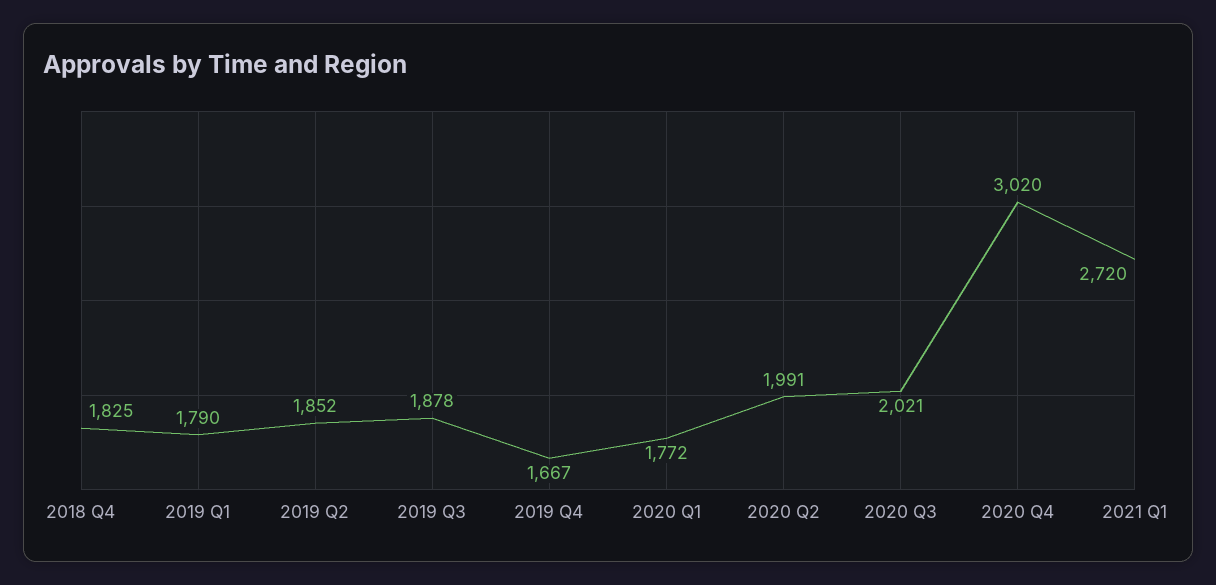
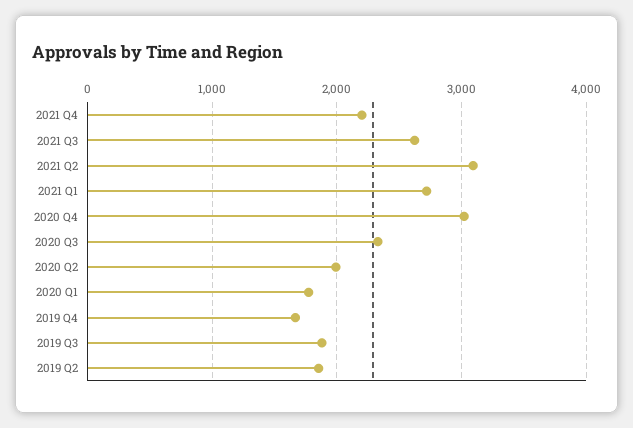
2018 Q4: 1825 -> none
2019 Q1: 1790 -> none
2020 Q3: 2021 -> 2300
2021 Q4: none -> 2200
2021 Q3: none -> 2600
2021 Q2: none -> 3100

